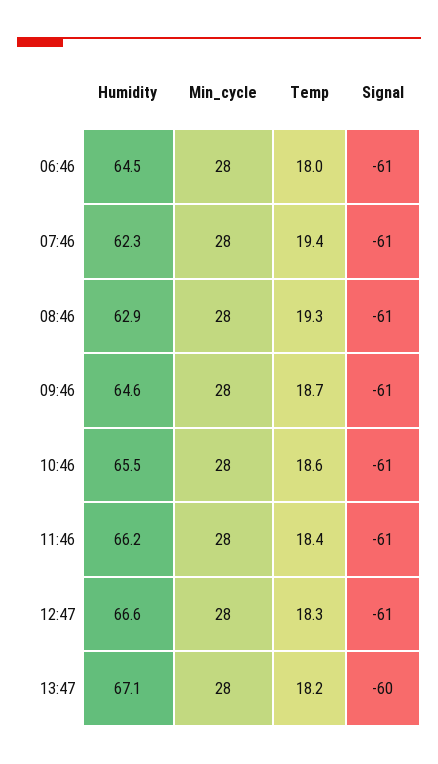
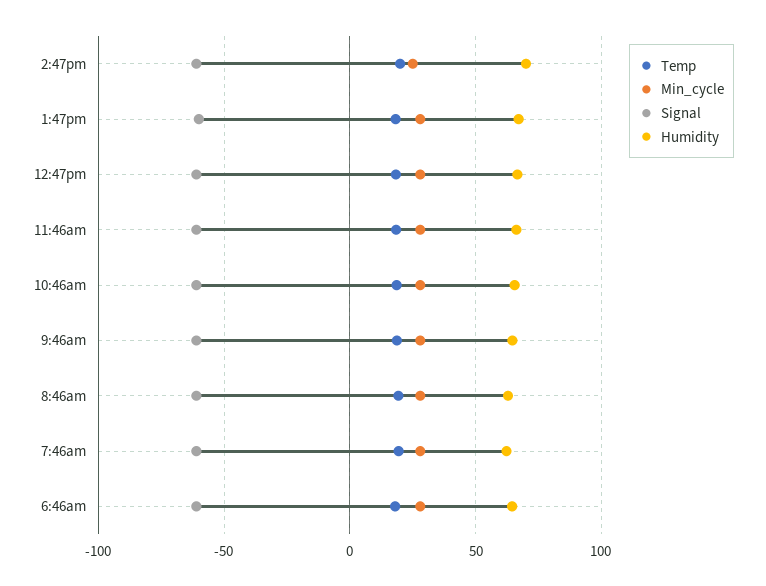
Temp, 2:47pm: none -> 20
Min_cycle, 2:47pm: none -> 25
Signal, 2:47pm: none -> -60
Humidity, 2:47pm: none -> 70

